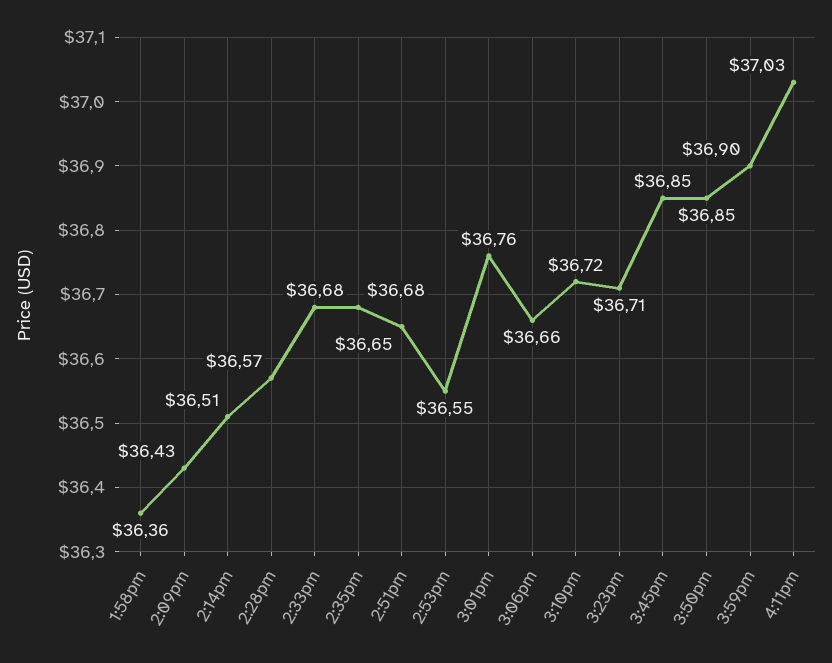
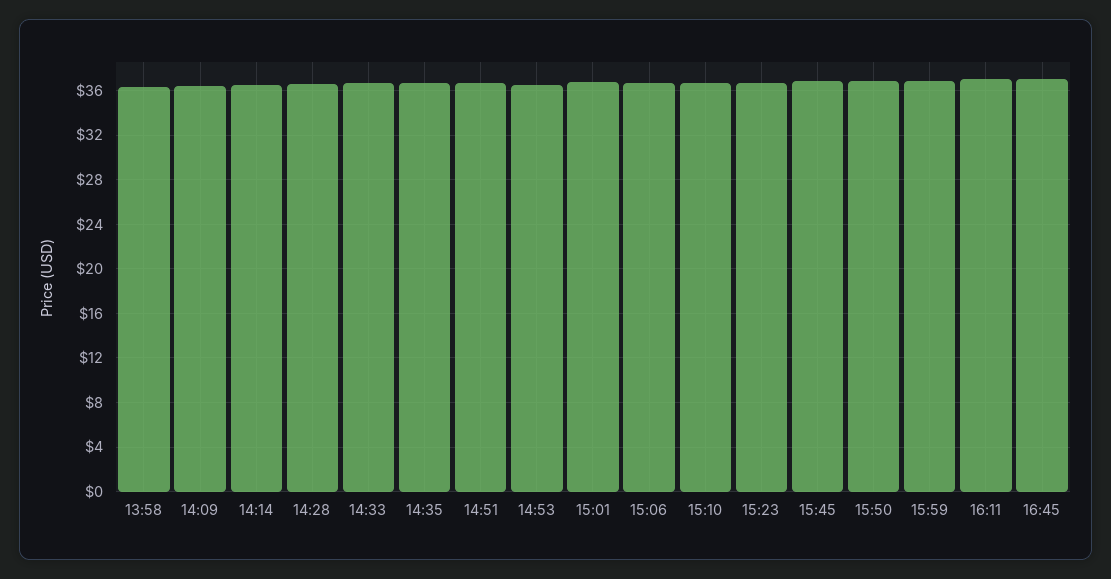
16:45: none -> 37

